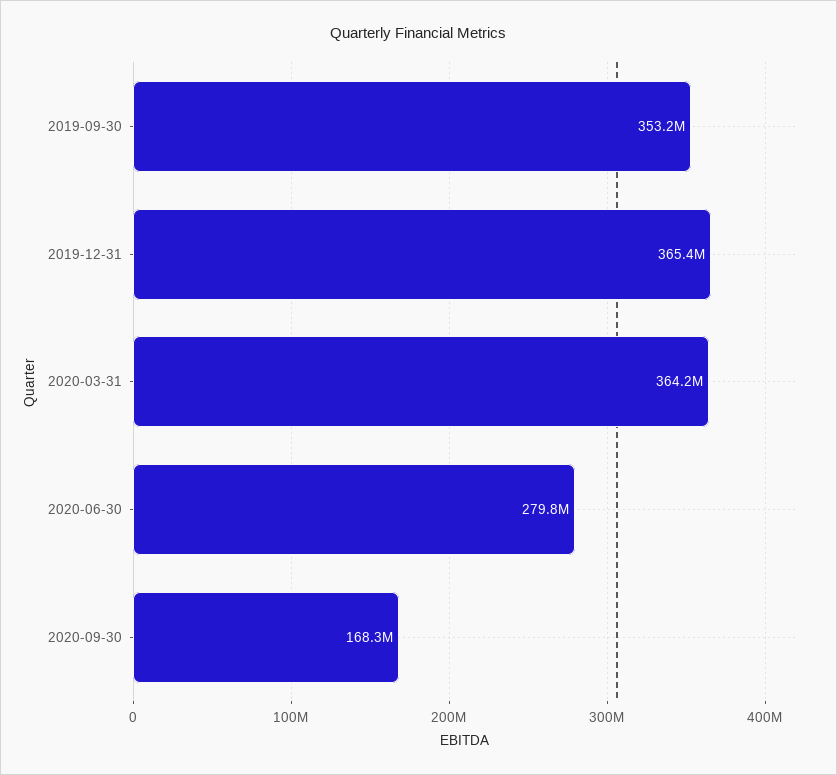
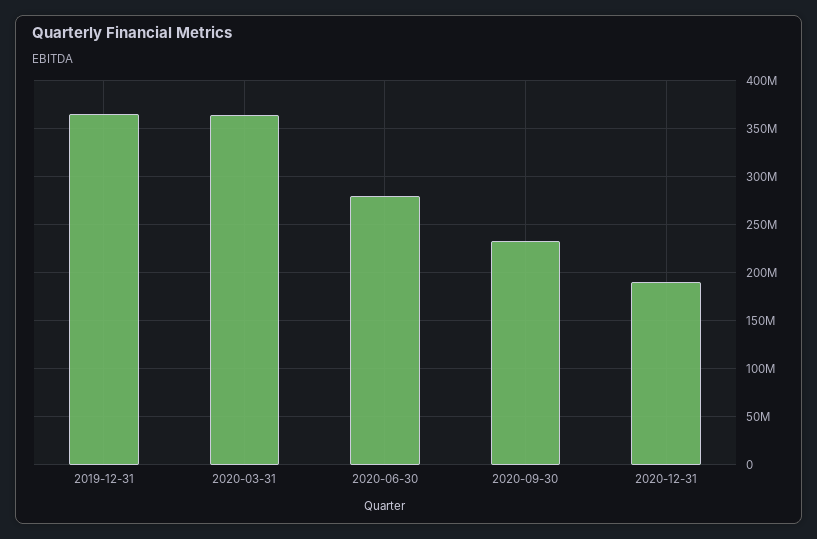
2019-09-30: 353200000 -> none
2020-09-30: 168300000 -> 230000000
2020-12-31: none -> 190000000

